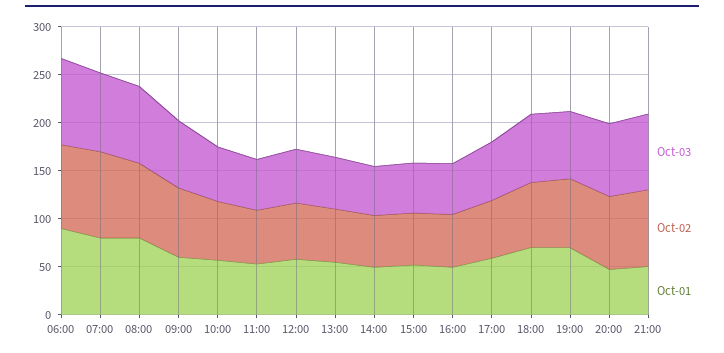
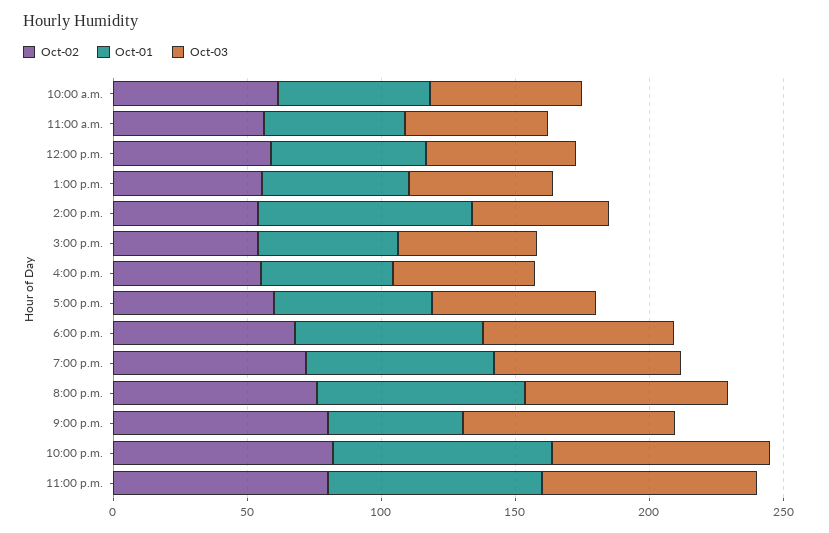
Oct-03, 06:00: 90 -> none
Oct-02, 06:00: 90 -> none
Oct-01, 06:00: 90 -> none
Oct-03, 07:00: 80 -> none
Oct-02, 07:00: 90 -> none
Oct-01, 07:00: 80 -> none
Oct-03, 08:00: 80 -> none
Oct-02, 08:00: 80 -> none
Oct-01, 08:00: 80 -> none
Oct-03, 09:00: 70 -> none
Oct-02, 09:00: 70 -> none
Oct-01, 09:00: 60 -> none
Oct-01, 14:00: 50 -> 80
Oct-01, 20:00: 50 -> 80
Oct-02, 10:00 p.m.: none -> 80
Oct-01, 10:00 p.m.: none -> 80
Oct-03, 10:00 p.m.: none -> 80
Oct-02, 11:00 p.m.: none -> 80
Oct-01, 11:00 p.m.: none -> 80
Oct-03, 11:00 p.m.: none -> 80

